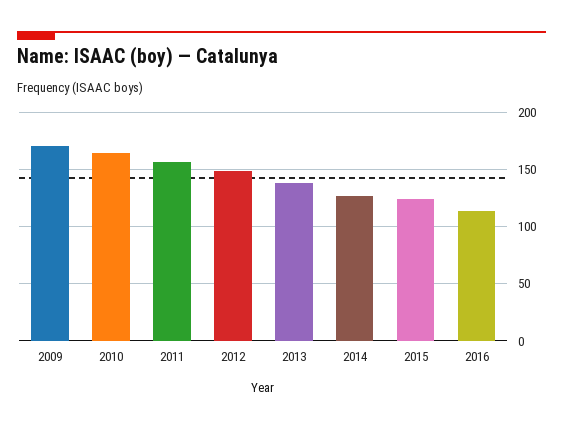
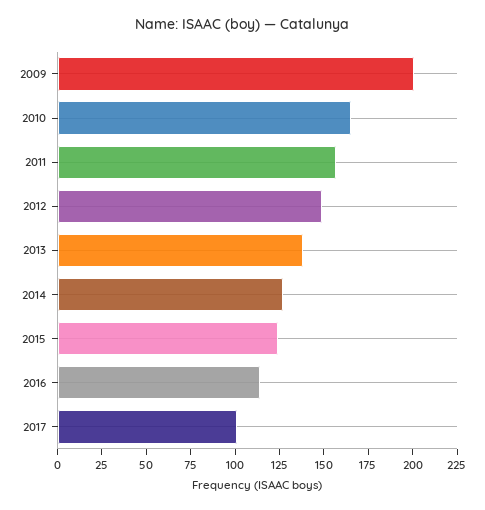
2009: 170 -> 200
2017: none -> 100

